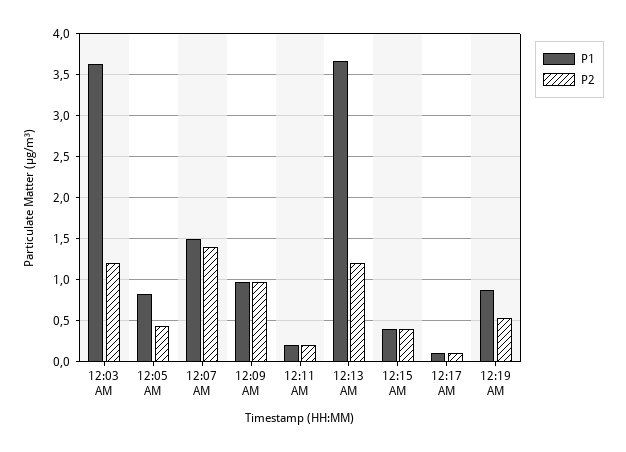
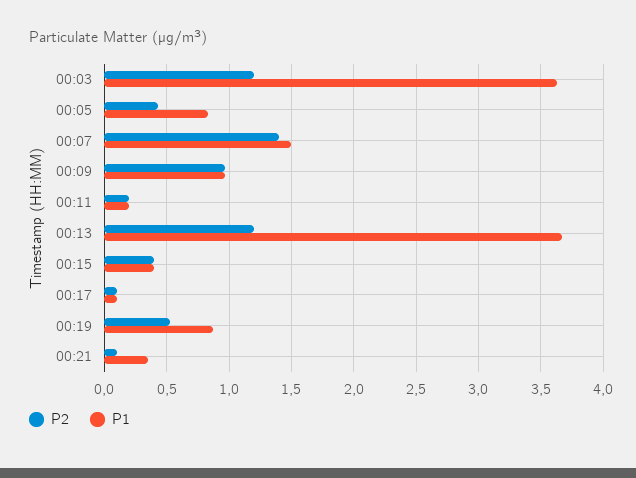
P2, 00:21: none -> 0.1
P1, 00:21: none -> 0.35

